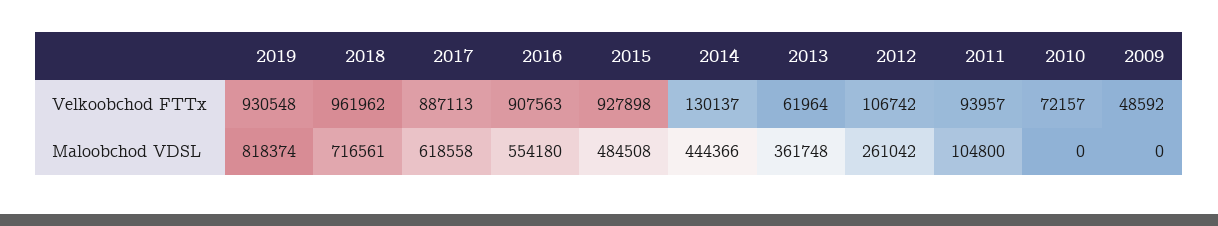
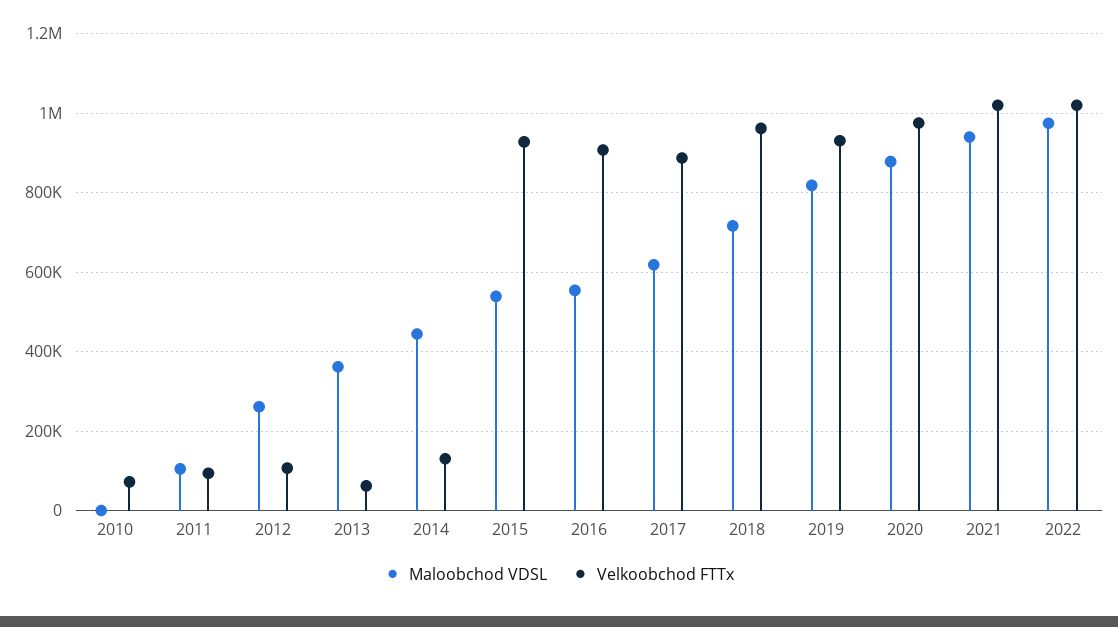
Velkoobchod FTTx, 2009: 48592 -> none
Maloobchod VDSL, 2015: 484508 -> 540000
Maloobchod VDSL, 2009: 0 -> none
Maloobchod VDSL, 2020: none -> 880000
Velkoobchod FTTx, 2020: none -> 980000
Maloobchod VDSL, 2021: none -> 940000
Velkoobchod FTTx, 2021: none -> 1020000
Maloobchod VDSL, 2022: none -> 980000
Velkoobchod FTTx, 2022: none -> 1020000

